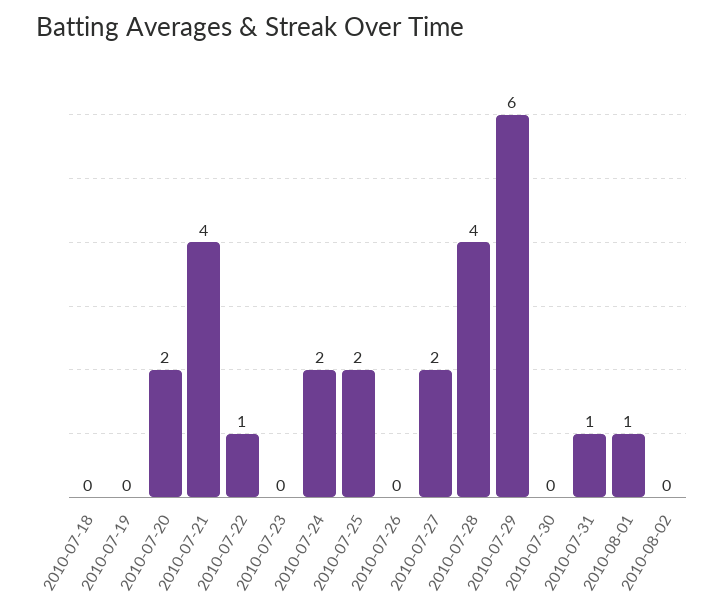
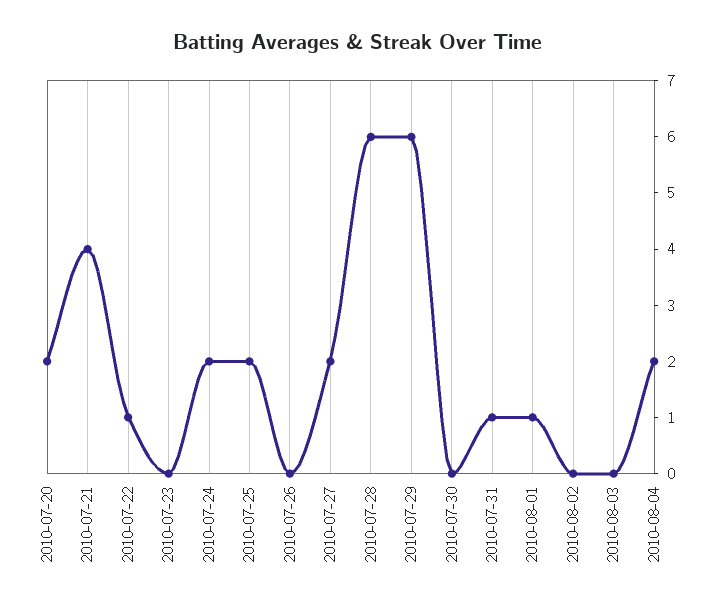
2010-07-18: 0 -> none
2010-07-19: 0 -> none
2010-07-28: 4 -> 6
2010-08-03: none -> 0
2010-08-04: none -> 2

